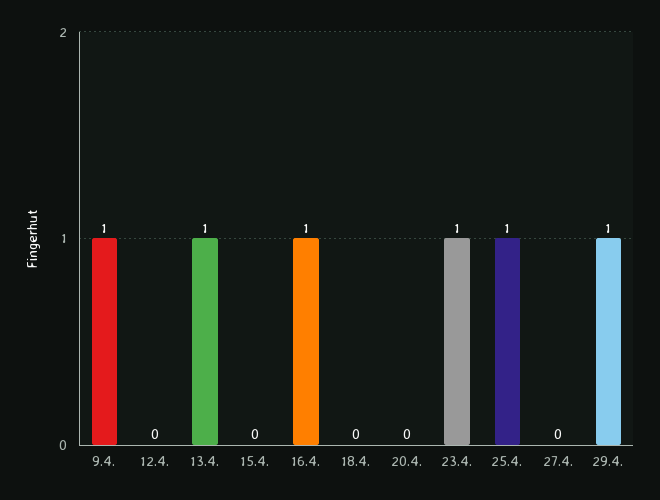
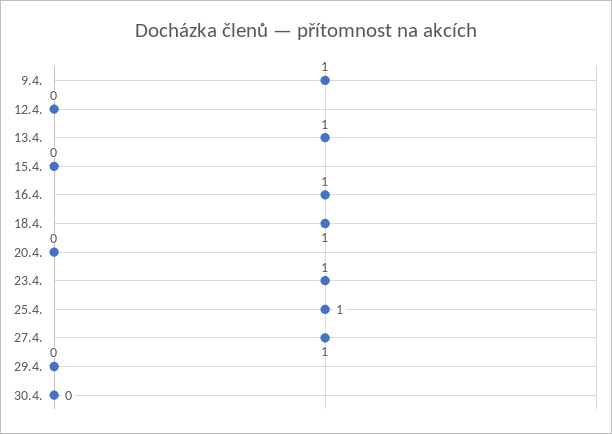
18.4.: 0 -> 1
27.4.: 0 -> 1
29.4.: 1 -> 0
30.4.: none -> 0

